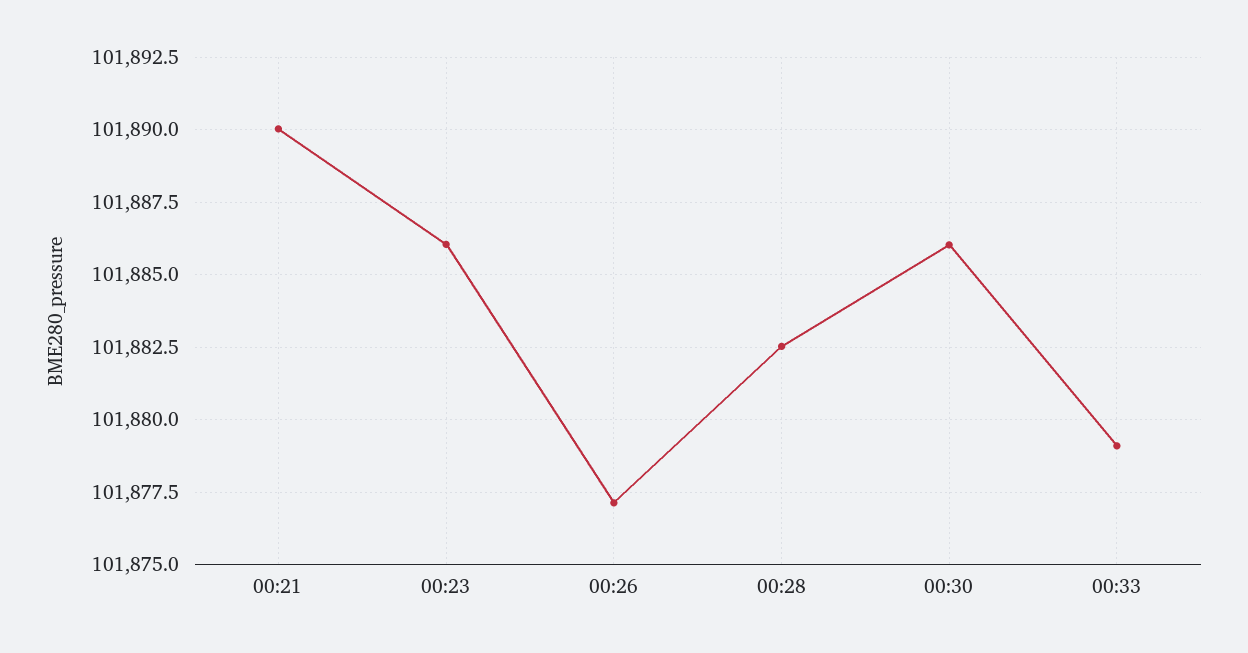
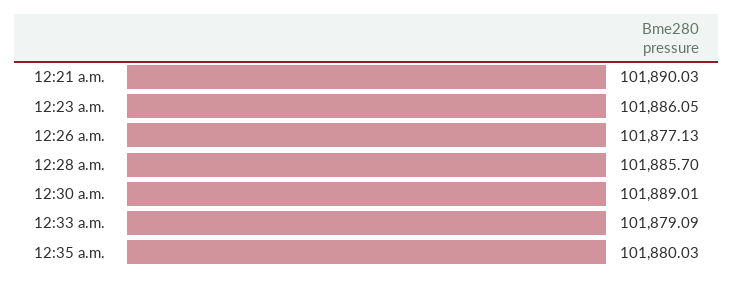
00:28: 101882.5 -> 101885.7
00:30: 101886 -> 101889.01
12:35 a.m.: none -> 101880.03

